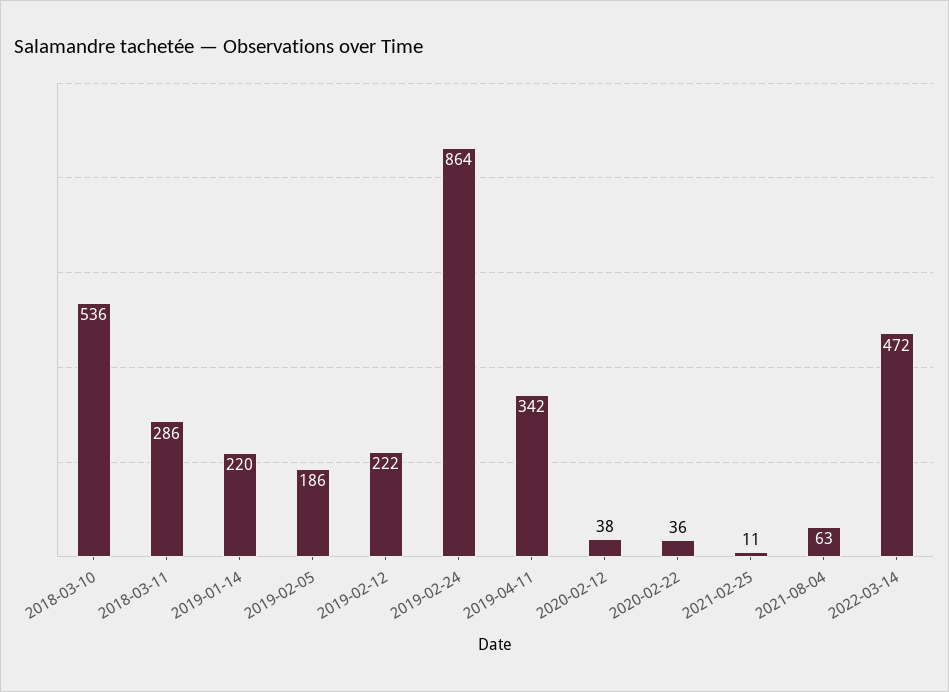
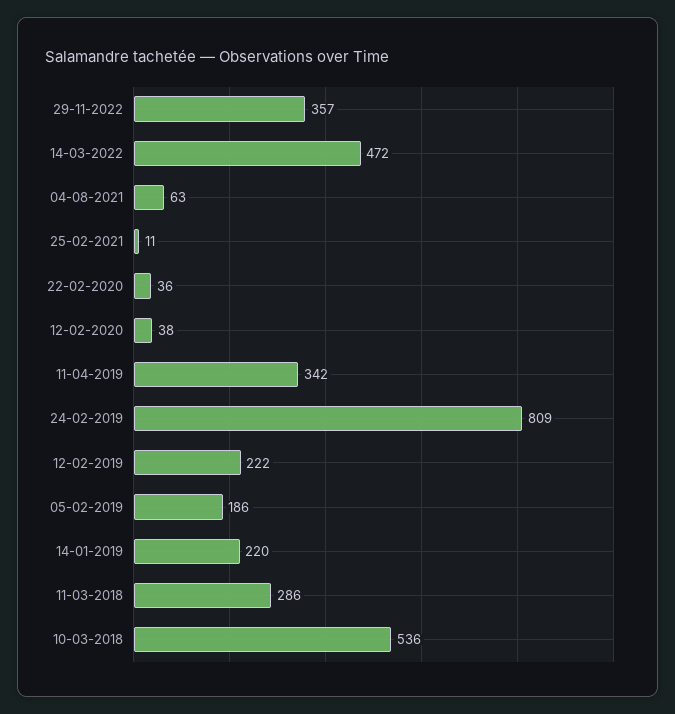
2019-02-24: 864 -> 809
29-11-2022: none -> 357

